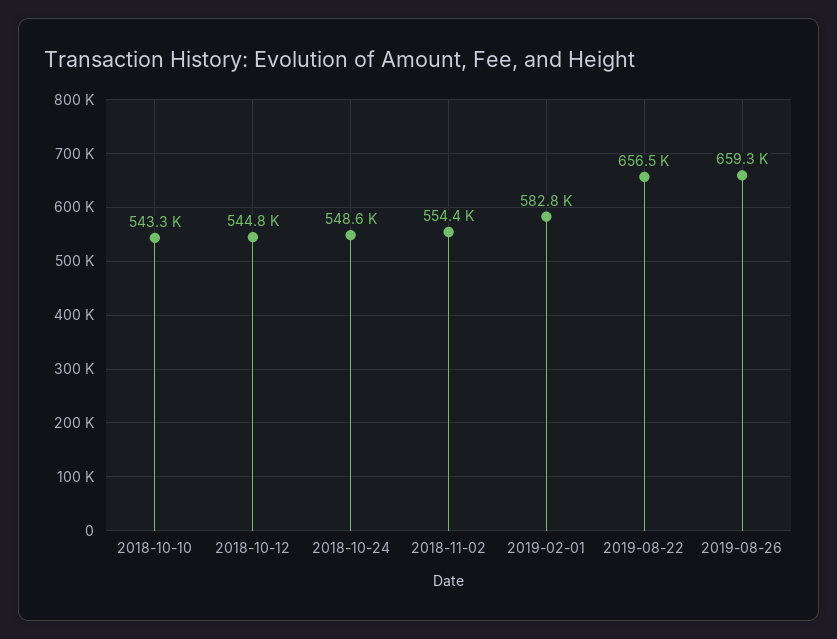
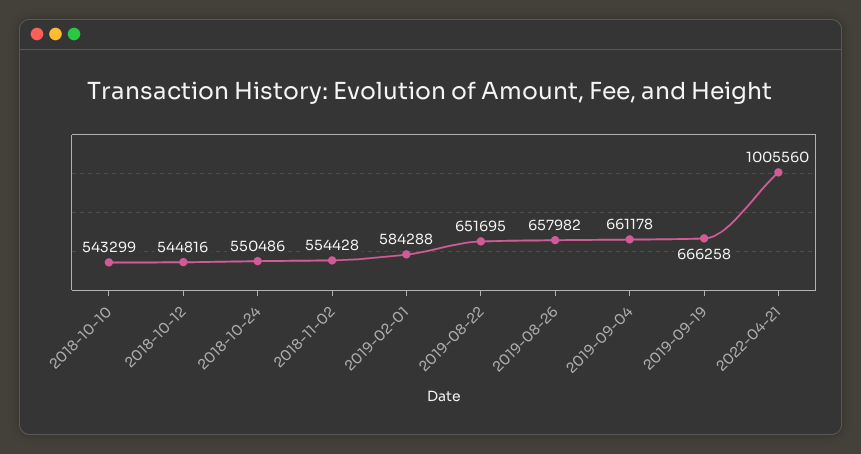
2018-10-24: 548600 -> 550486
2019-02-01: 582800 -> 584288
2019-08-22: 656500 -> 651695
2019-08-26: 659300 -> 657982
2019-09-04: none -> 661178
2019-09-19: none -> 666258
2022-04-21: none -> 1005560

